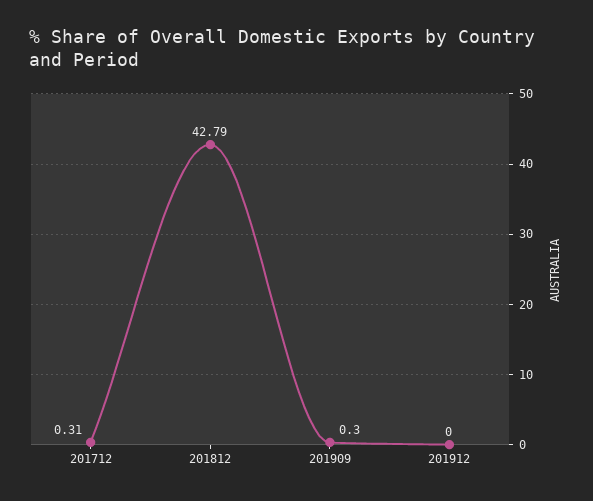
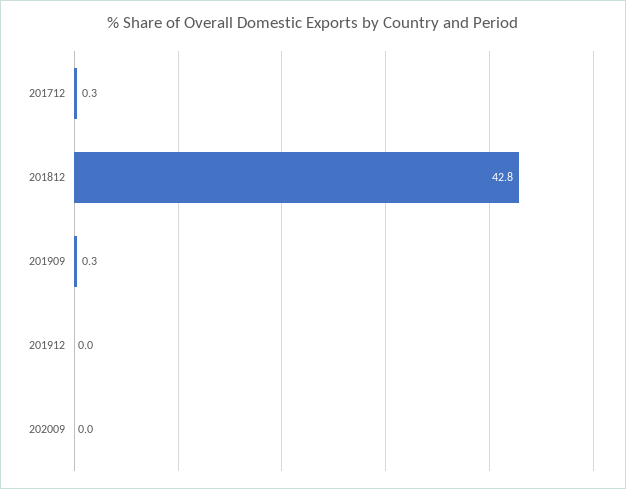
202009: none -> 0

